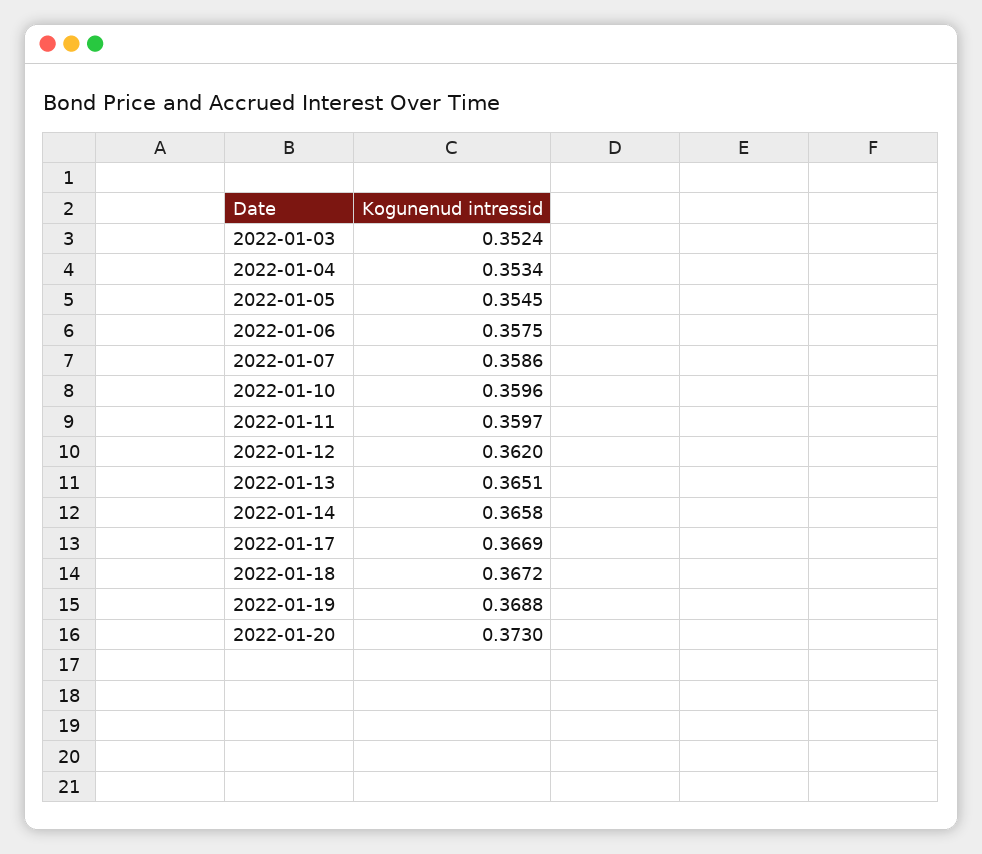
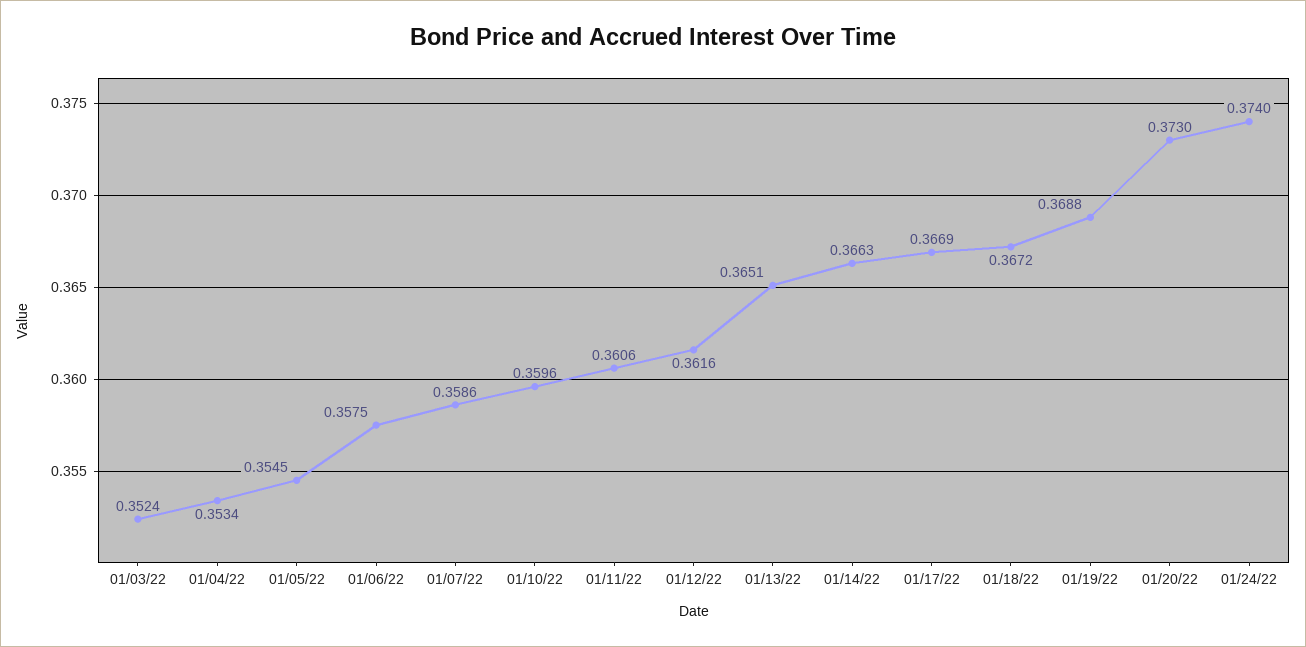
2022-01-11: 0.3597 -> 0.3606
2022-01-12: 0.362 -> 0.3616
2022-01-14: 0.3658 -> 0.3663
01/24/22: none -> 0.374

